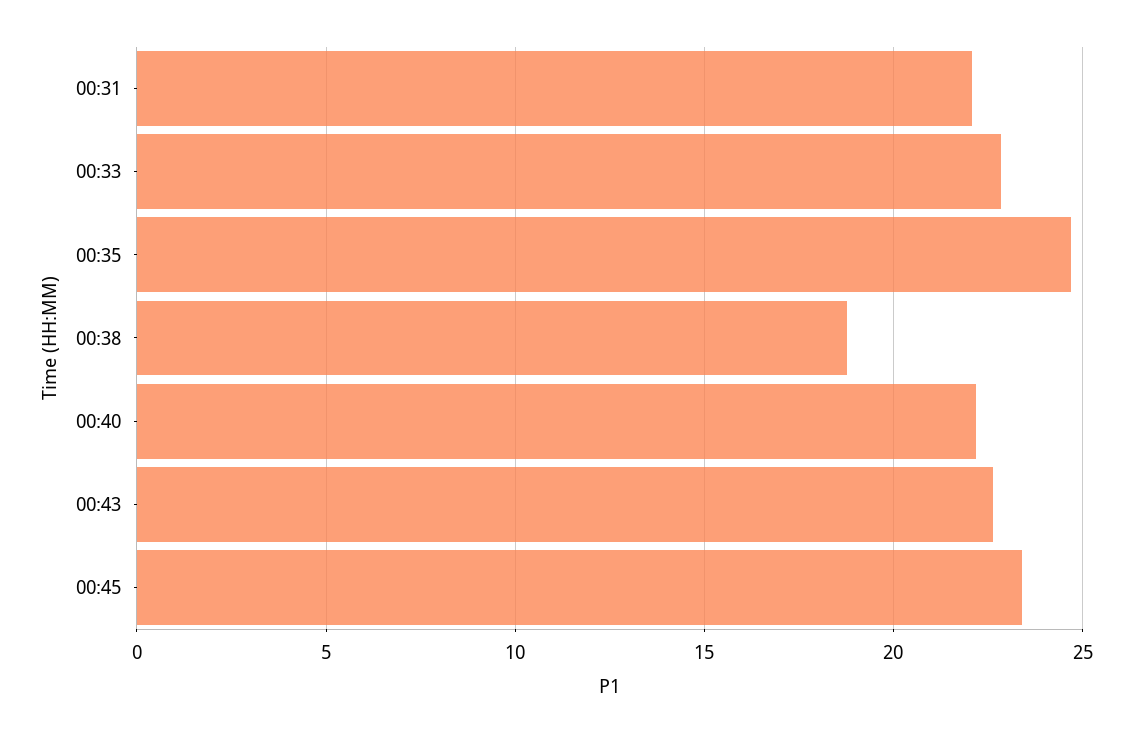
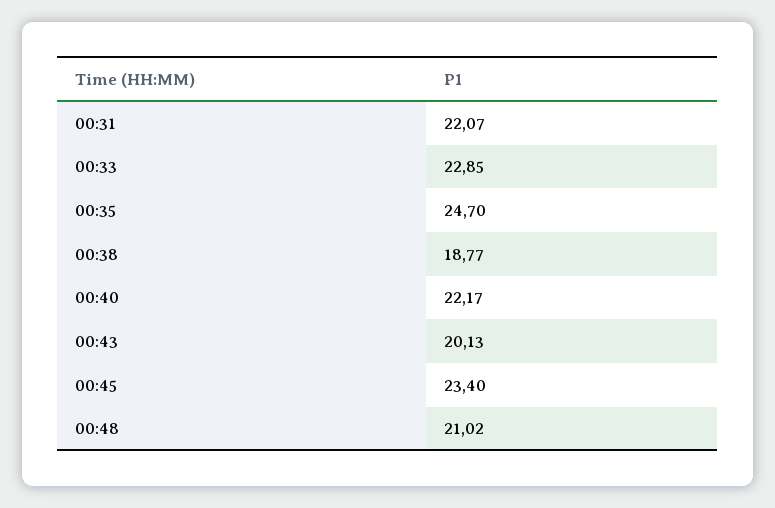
00:43: 22.5 -> 20.13
00:48: none -> 21.02

